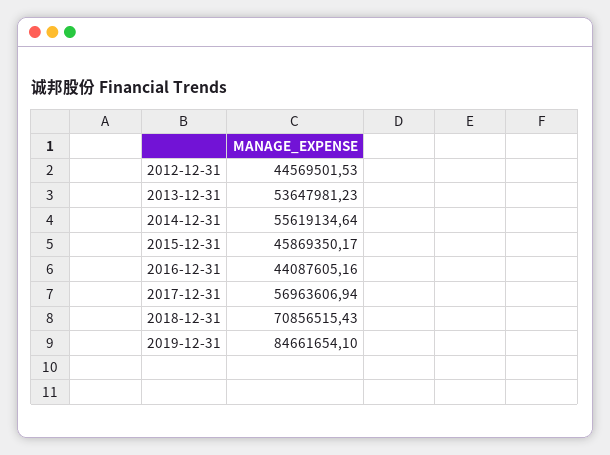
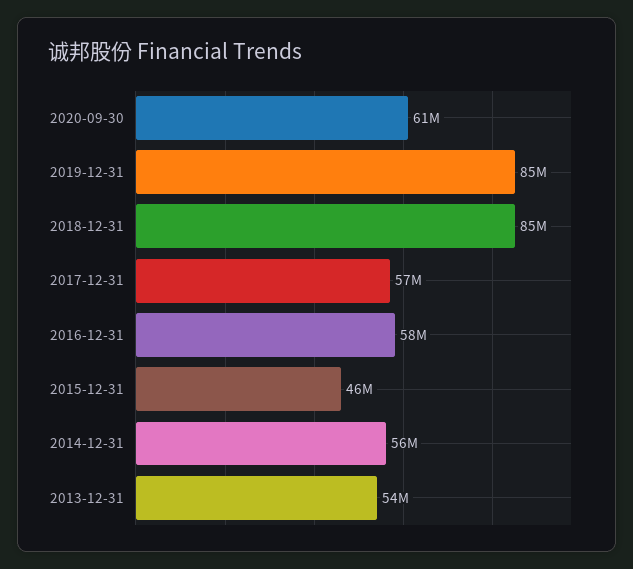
2012-12-31: 44569501.53 -> none
2016-12-31: 44087605.16 -> 58000000
2018-12-31: 70856515.43 -> 85000000
2020-09-30: none -> 61000000

